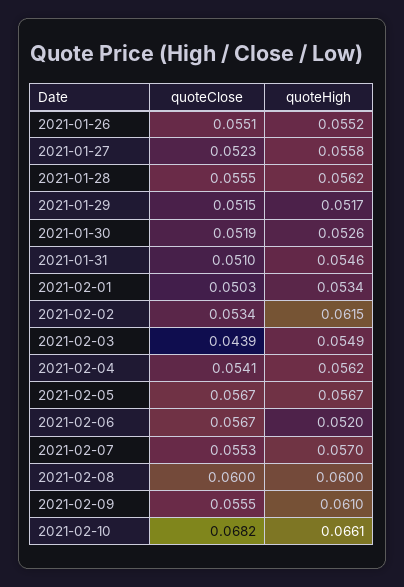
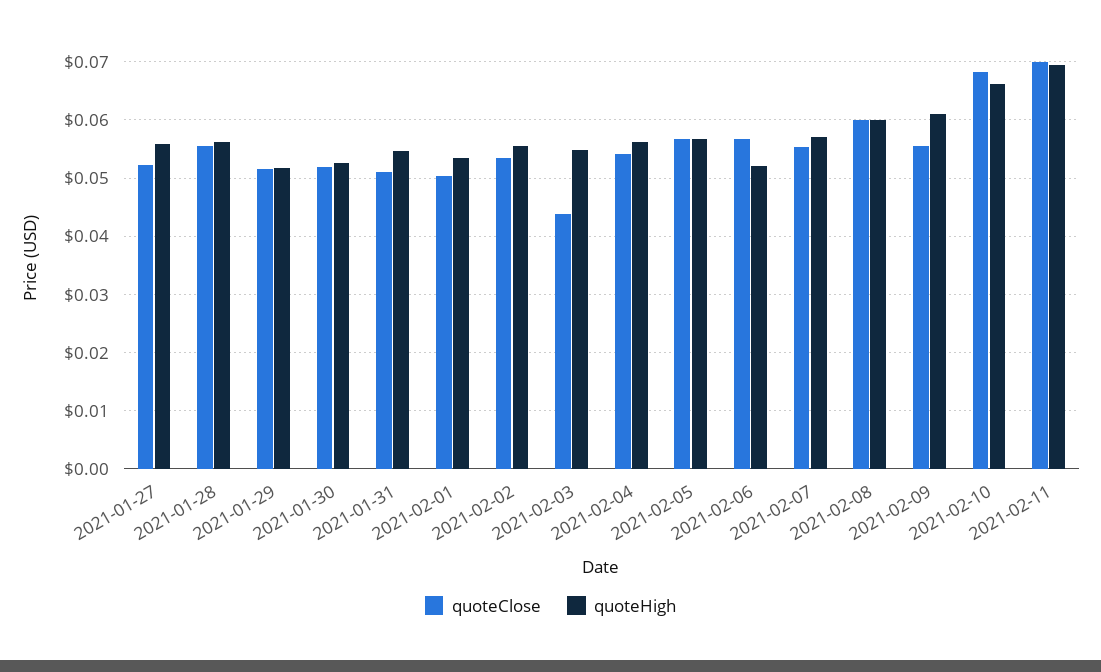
quoteClose, 2021-01-26: 0.0551 -> none
quoteHigh, 2021-01-26: 0.0552 -> none
quoteHigh, 2021-02-02: 0.0615 -> 0.056
quoteClose, 2021-02-11: none -> 0.07
quoteHigh, 2021-02-11: none -> 0.07

